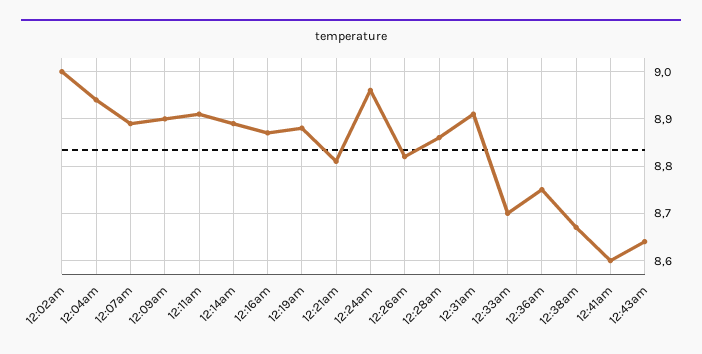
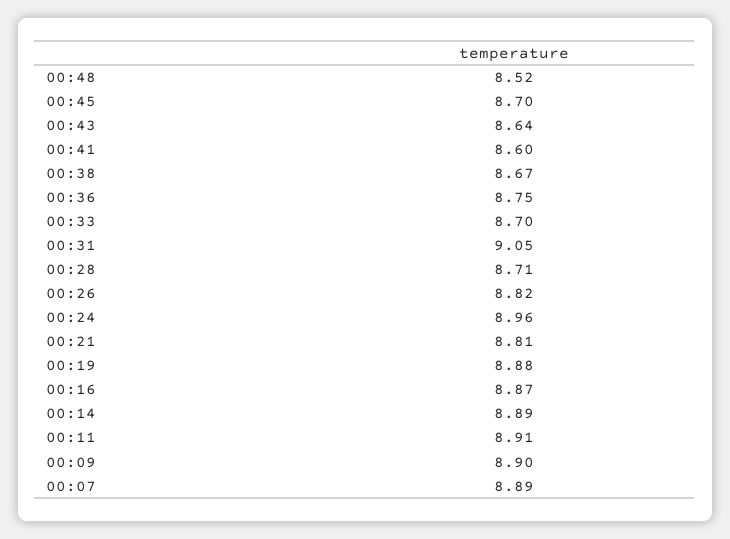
12:02am: 9 -> none
12:04am: 8.95 -> none
12:28am: 8.85 -> 8.71
12:31am: 8.9 -> 9.05
00:48: none -> 8.52
00:45: none -> 8.7

